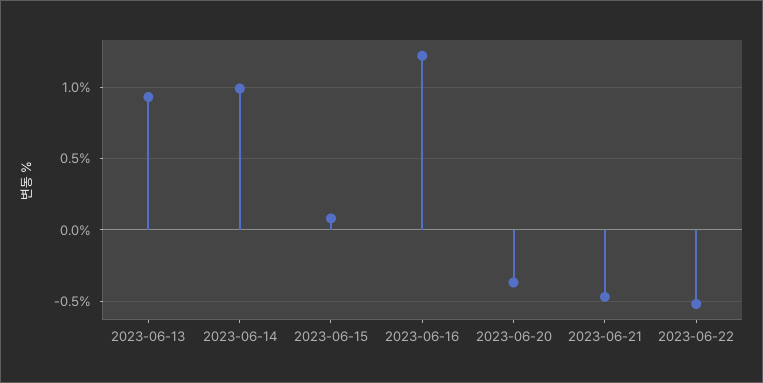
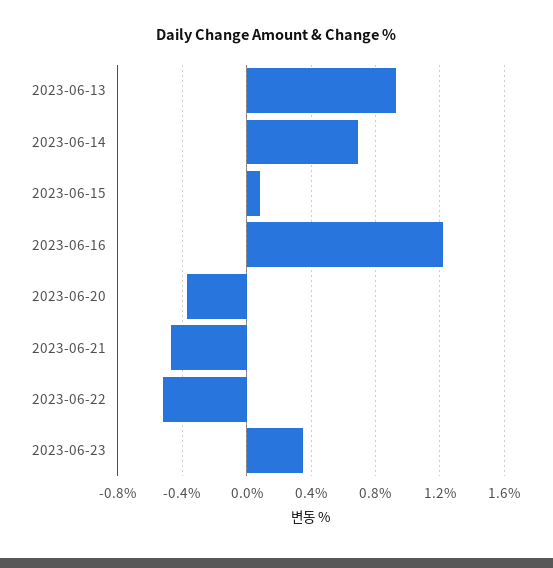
2023-06-14: 1 -> 0.7
2023-06-23: none -> 0.35

